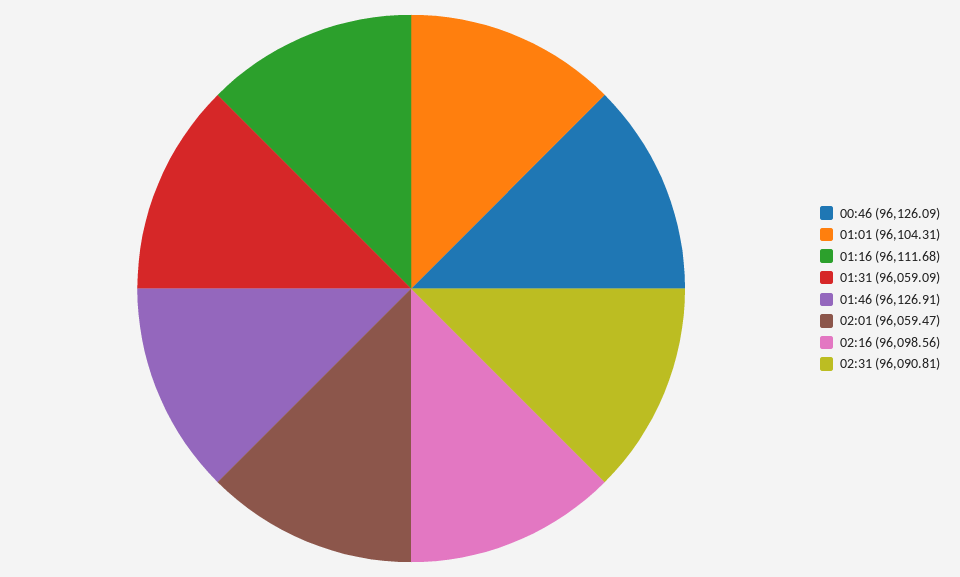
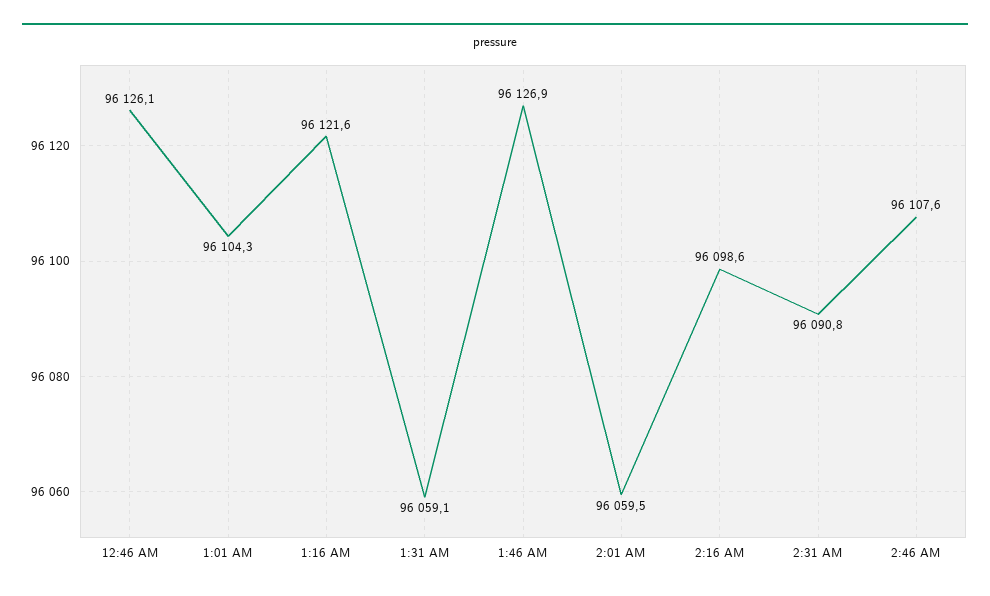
01:16: 96111.68 -> 96121.6
2:46 AM: none -> 96107.6

